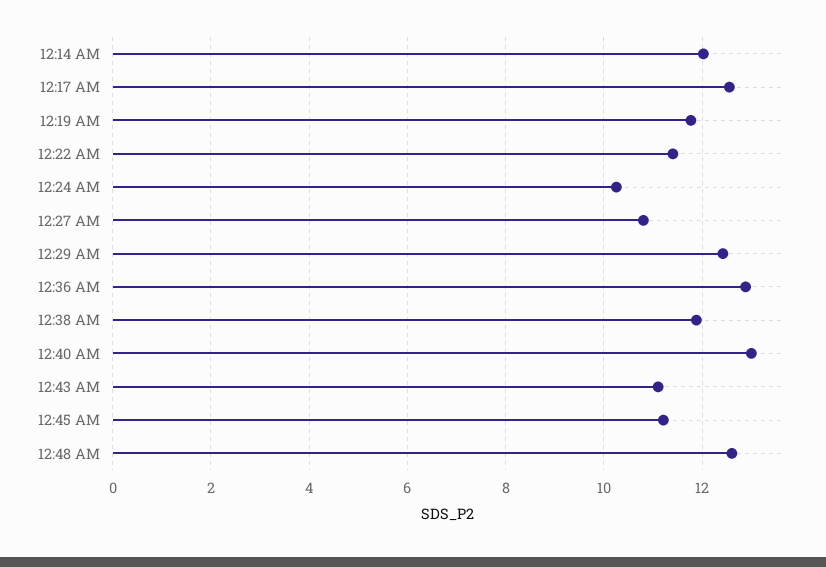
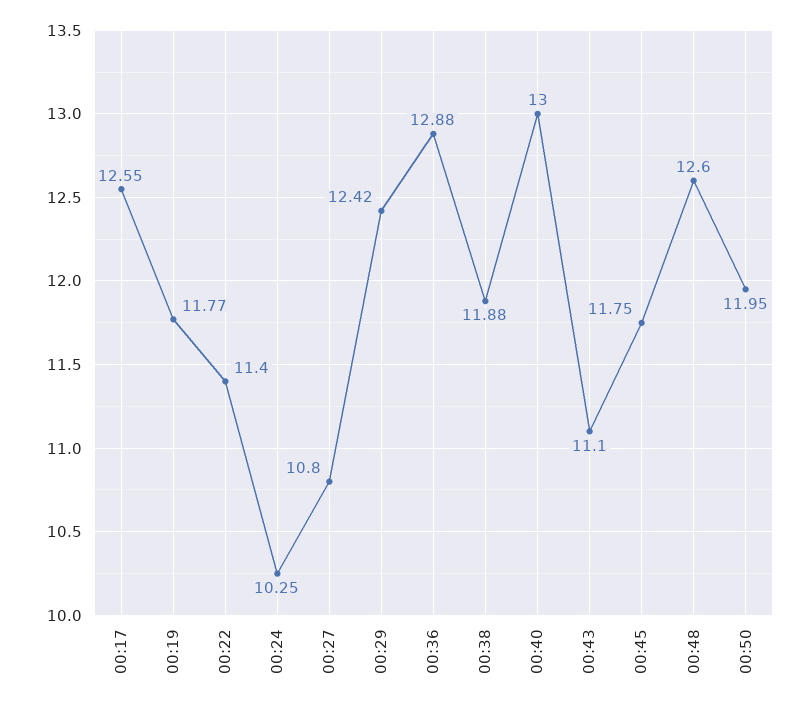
12:14 AM: 12 -> none
12:45 AM: 11.2 -> 11.75
00:50: none -> 11.95

